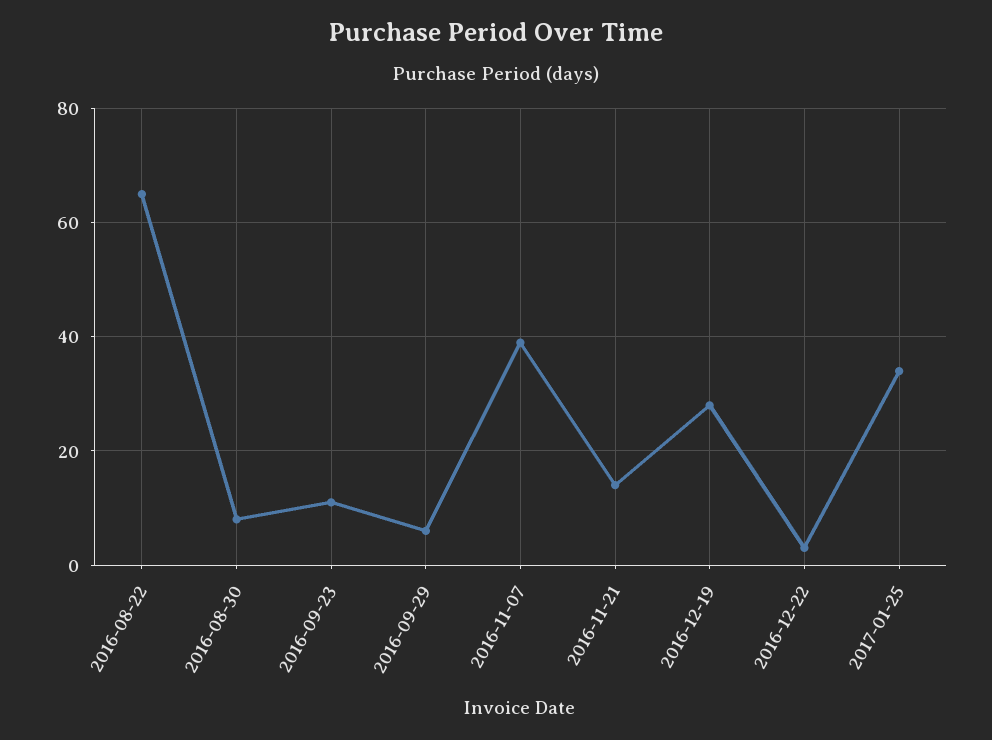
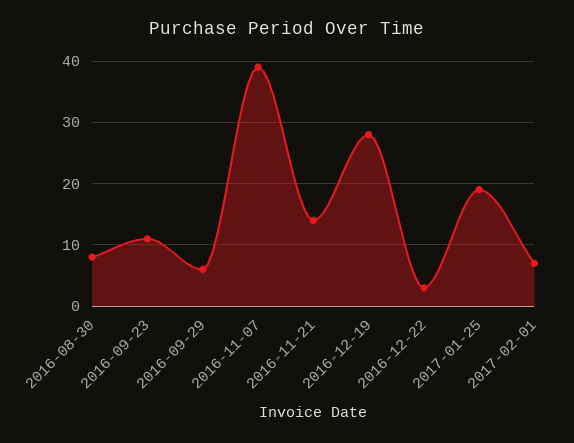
2016-08-22: 65 -> none
2017-01-25: 35 -> 19
2017-02-01: none -> 7

